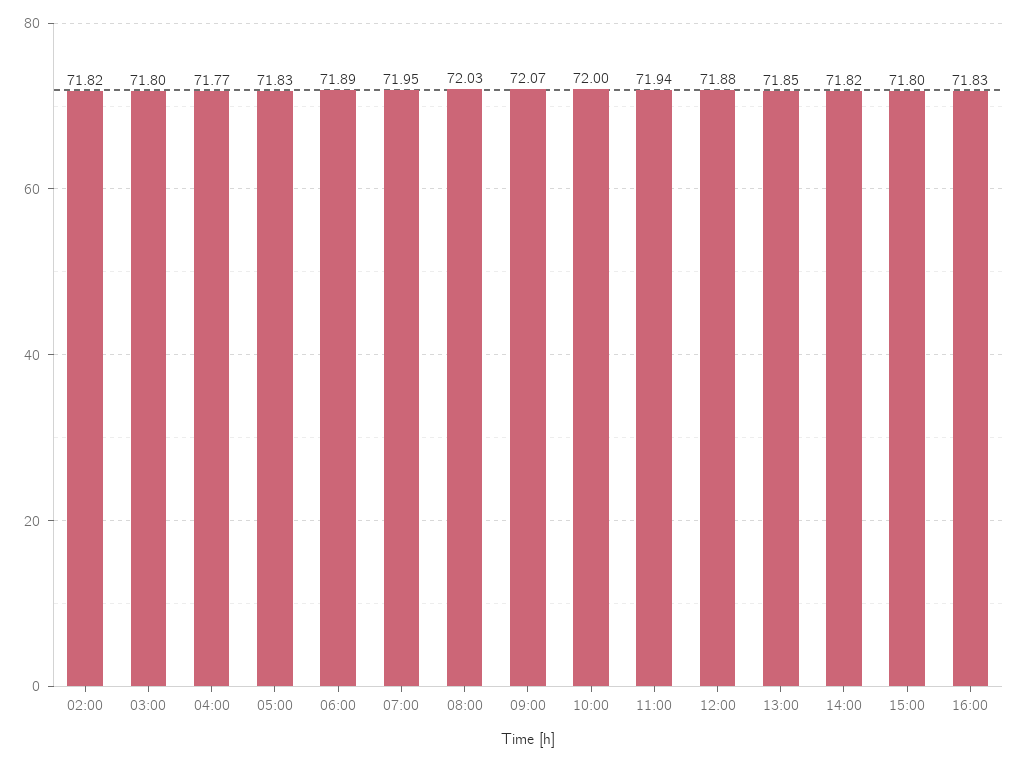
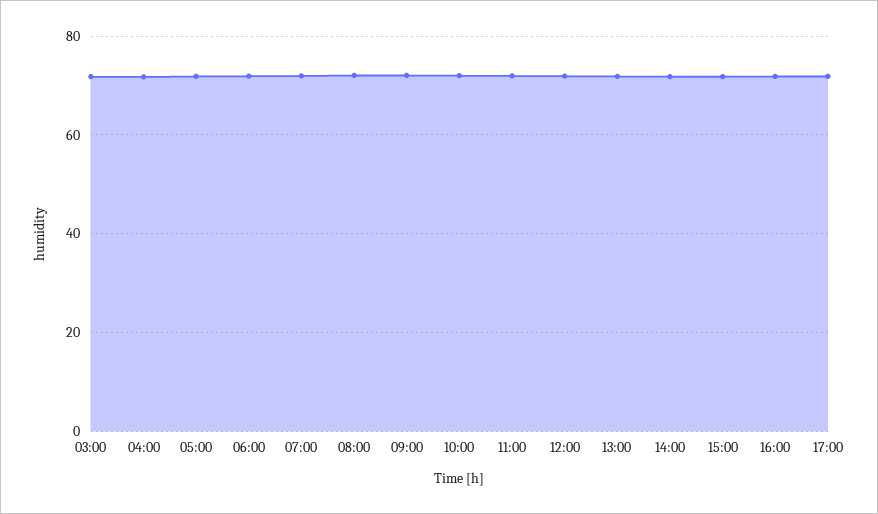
02:00: 71.82 -> none
17:00: none -> 72

